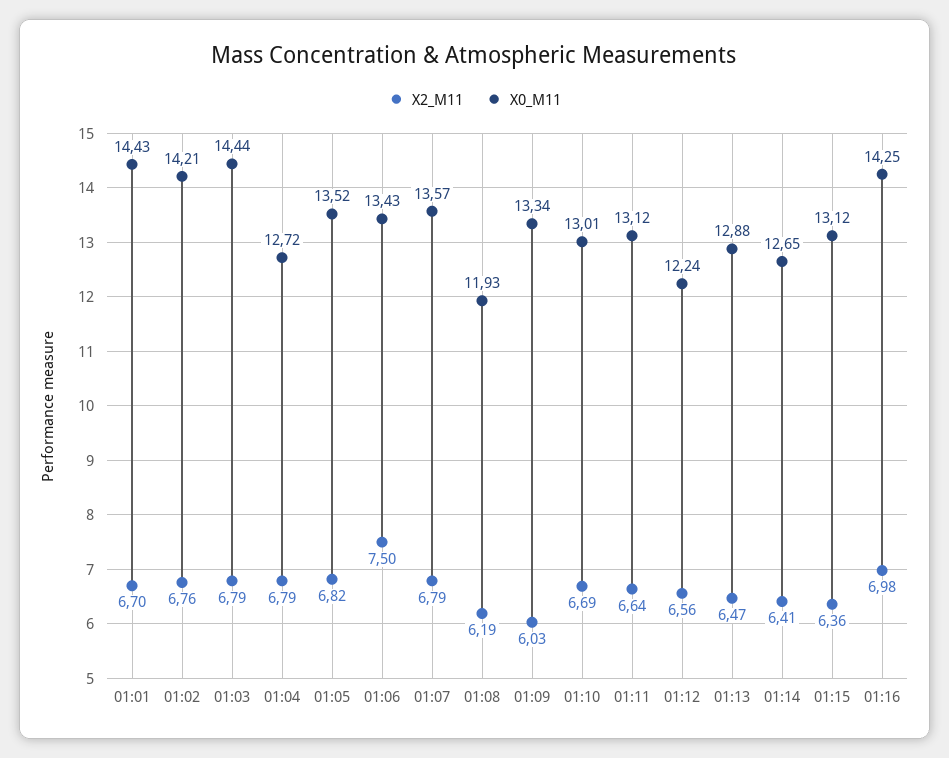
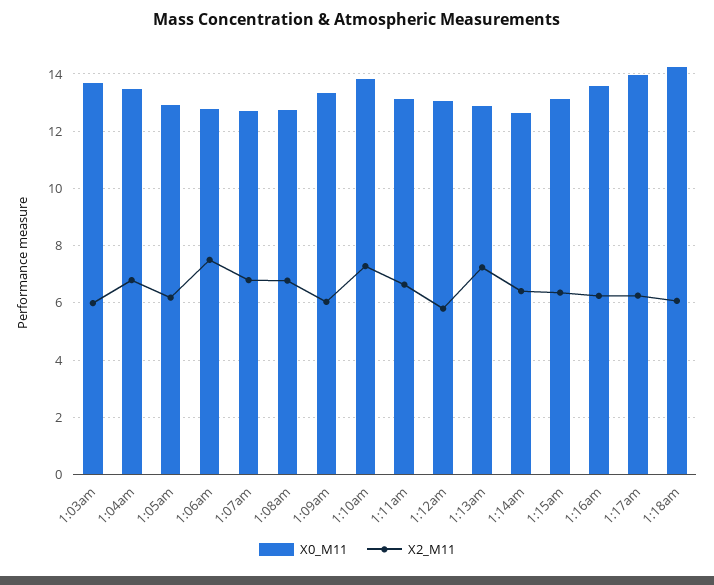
X2_M11, 01:01: 6.7 -> none
X0_M11, 01:01: 14.43 -> none
X2_M11, 01:02: 6.76 -> none
X0_M11, 01:02: 14.21 -> none
X2_M11, 01:03: 6.79 -> 6
X0_M11, 01:03: 14.44 -> 13.75
X0_M11, 01:04: 12.72 -> 13.5
X2_M11, 01:05: 6.82 -> 6.25
X0_M11, 01:05: 13.52 -> 13
X0_M11, 01:06: 13.43 -> 12.75
X0_M11, 01:07: 13.57 -> 12.75
X2_M11, 01:08: 6.19 -> 6.75
X0_M11, 01:08: 11.93 -> 12.75
X2_M11, 01:10: 6.69 -> 7.25
X0_M11, 01:10: 13.01 -> 13.75
X2_M11, 01:12: 6.56 -> 5.75
X0_M11, 01:12: 12.24 -> 13
X2_M11, 01:13: 6.47 -> 7.25
X2_M11, 01:16: 6.98 -> 6.25
X0_M11, 01:16: 14.25 -> 13.5
X0_M11, 1:17am: none -> 14
X2_M11, 1:17am: none -> 6.25
X0_M11, 1:18am: none -> 14.25
X2_M11, 1:18am: none -> 6

